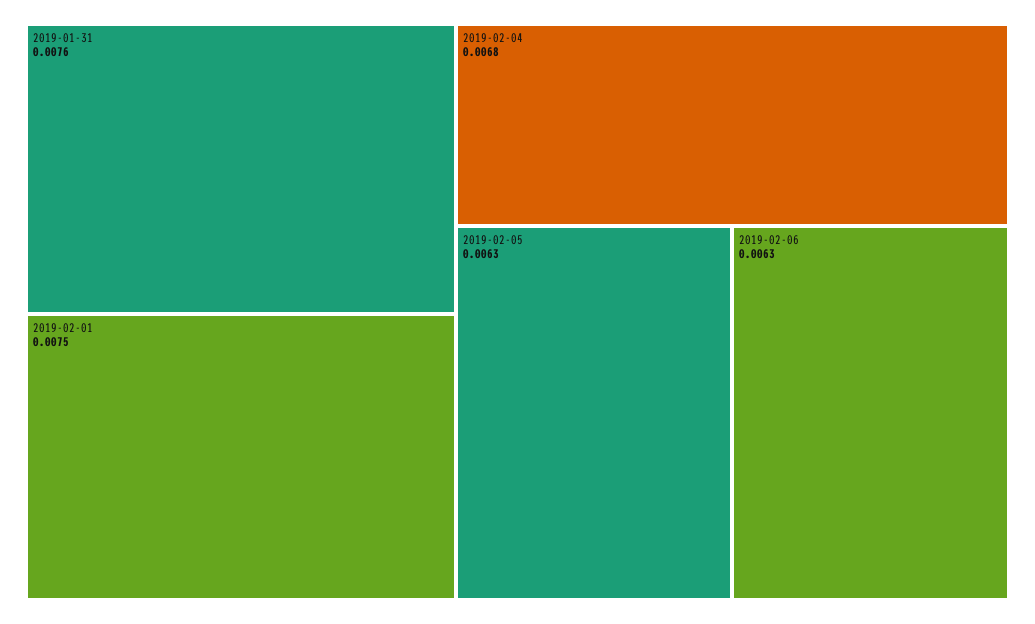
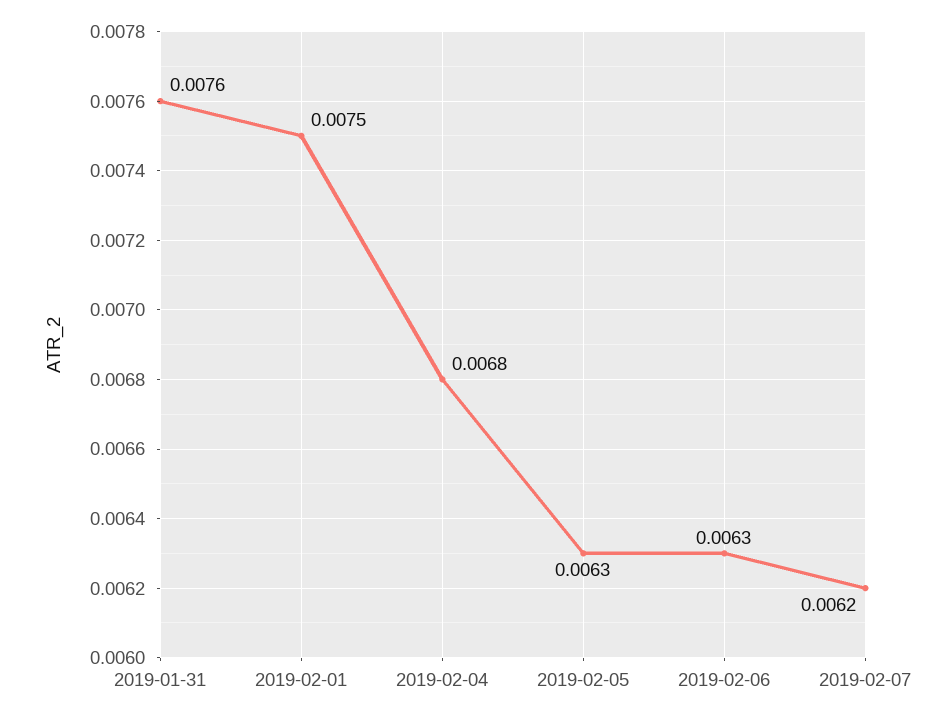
2019-02-07: none -> 0.0062

